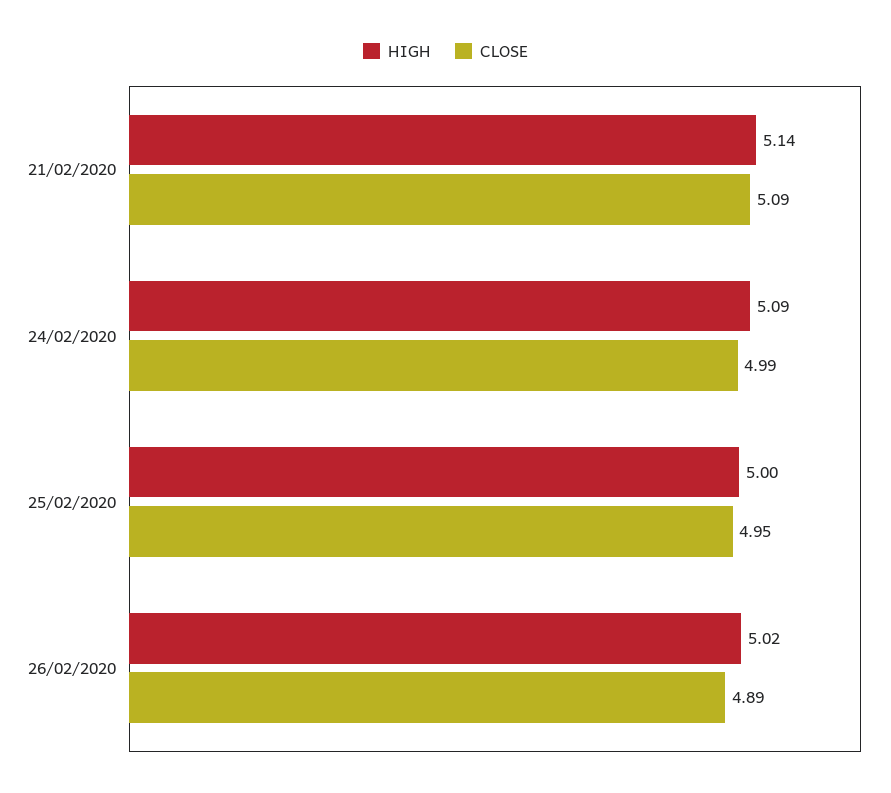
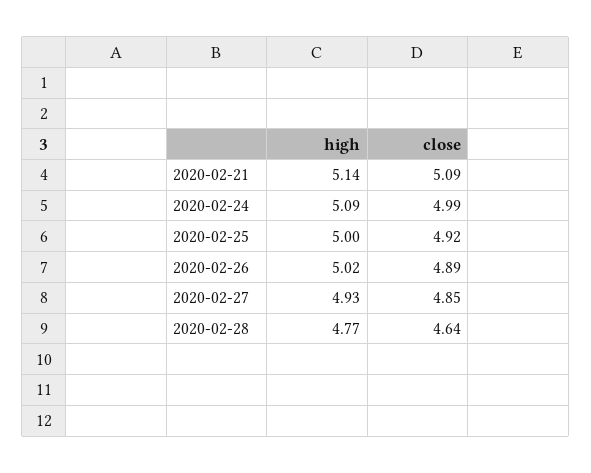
CLOSE, 25/02/2020: 4.95 -> 4.92
HIGH, 2020-02-27: none -> 4.93
CLOSE, 2020-02-27: none -> 4.85
HIGH, 2020-02-28: none -> 4.77
CLOSE, 2020-02-28: none -> 4.64

